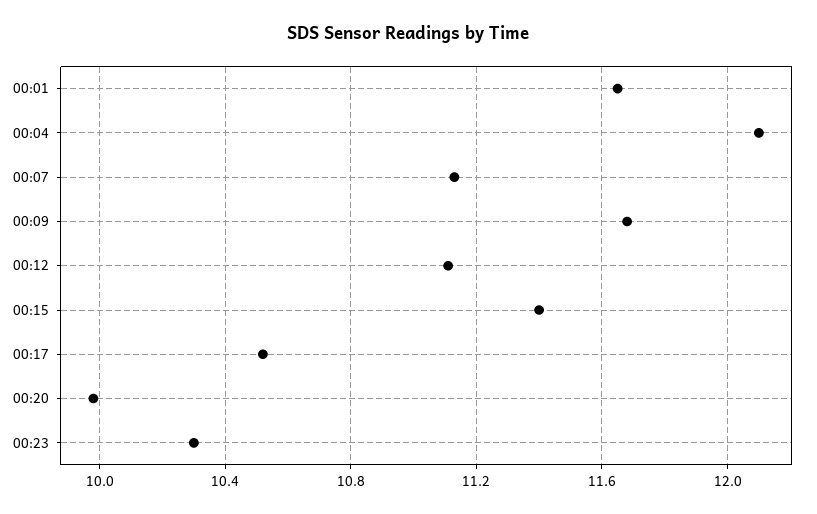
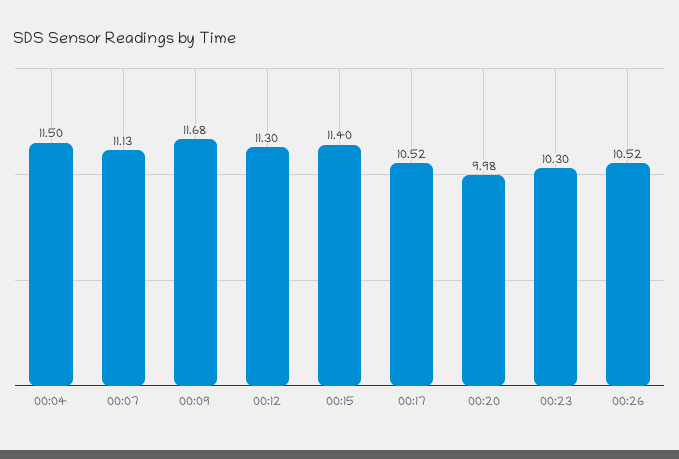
00:01: 11.65 -> none
00:04: 12.1 -> 11.5
00:12: 11.1 -> 11.3
00:26: none -> 10.52

